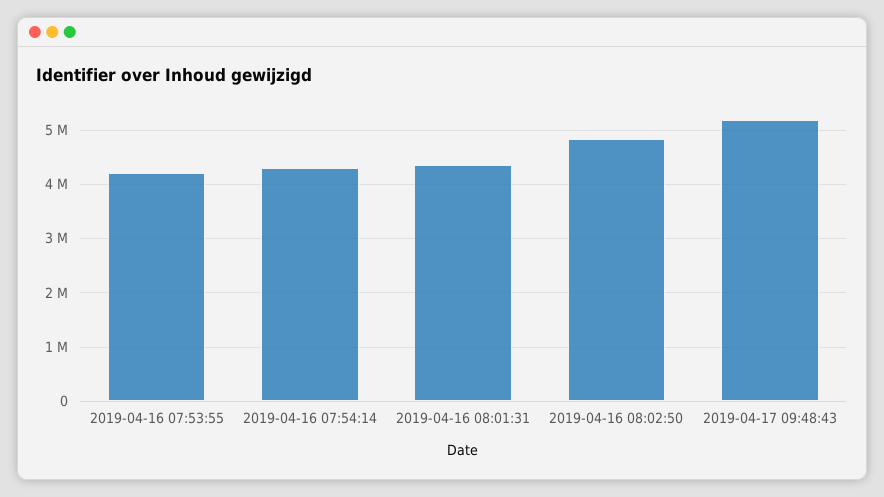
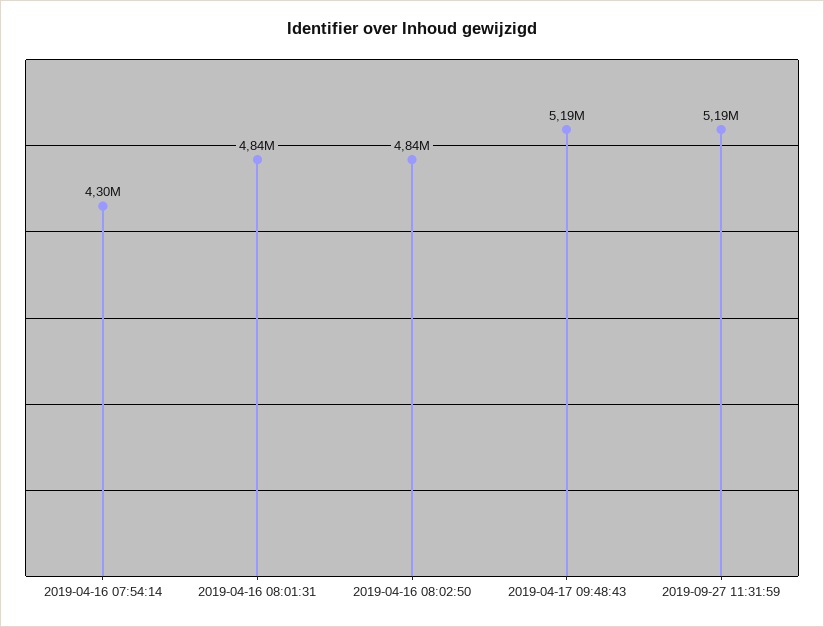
2019-04-16 07:53:55: 4200000 -> none
2019-04-16 08:01:31: 4400000 -> 4840000
2019-09-27 11:31:59: none -> 5190000

